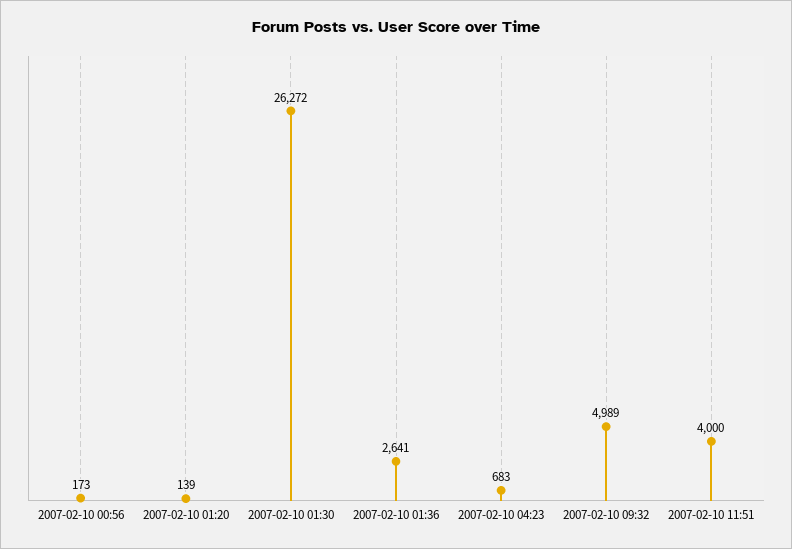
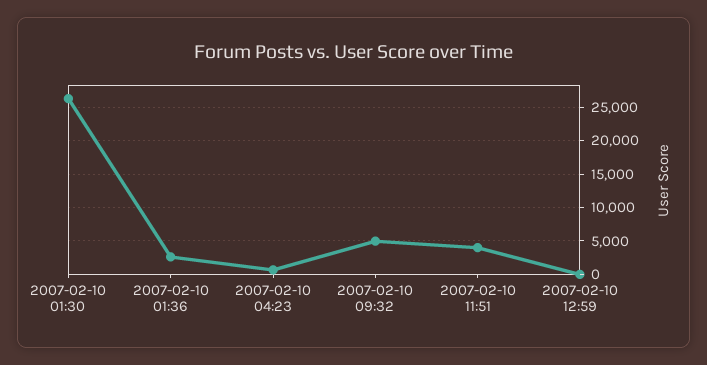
2007-02-10 00:56: 173 -> none
2007-02-10 01:20: 139 -> none
2007-02-10 12:59: none -> 0

